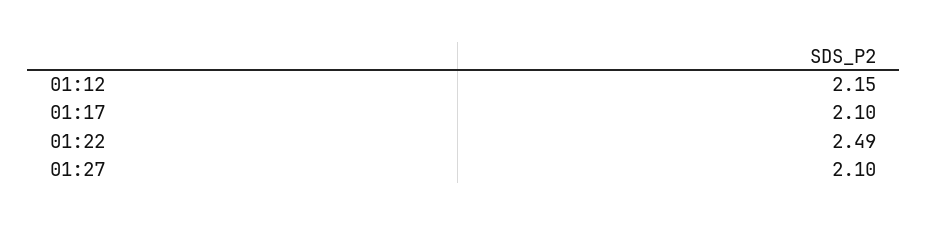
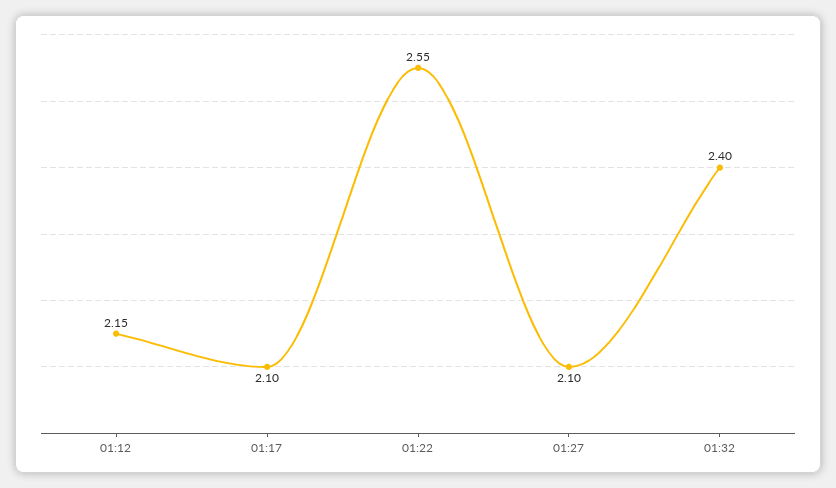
01:22: 2.49 -> 2.55
01:32: none -> 2.4

